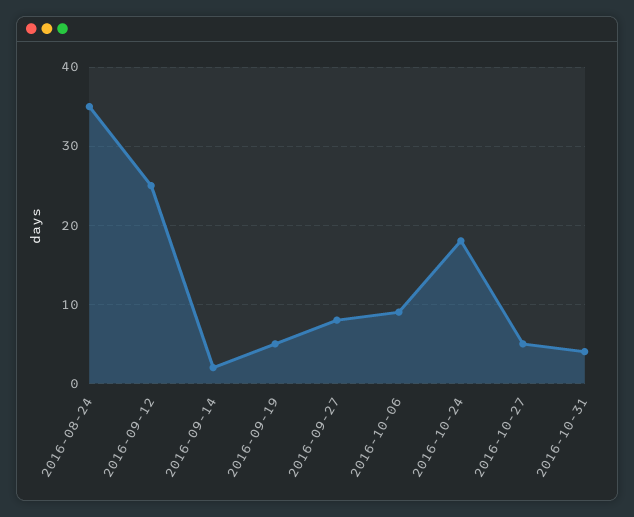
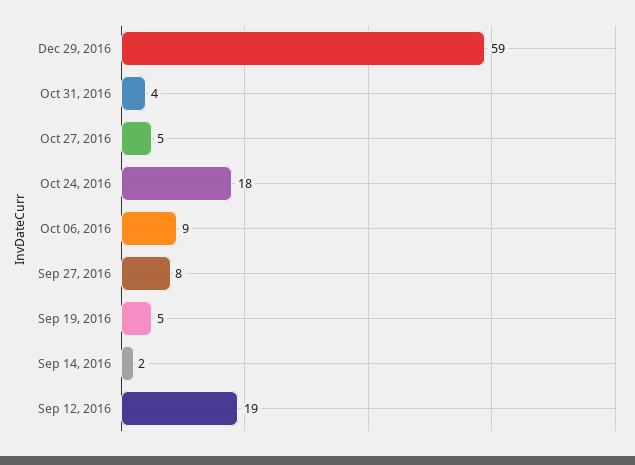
2016-08-24: 35 -> none
2016-09-12: 25 -> 19
Dec 29, 2016: none -> 59

